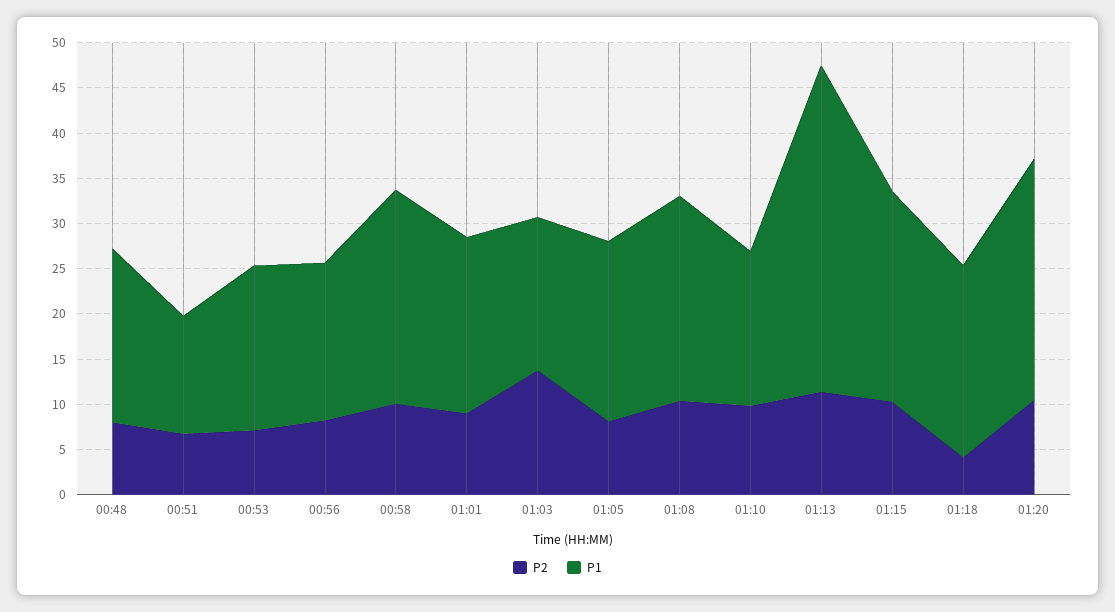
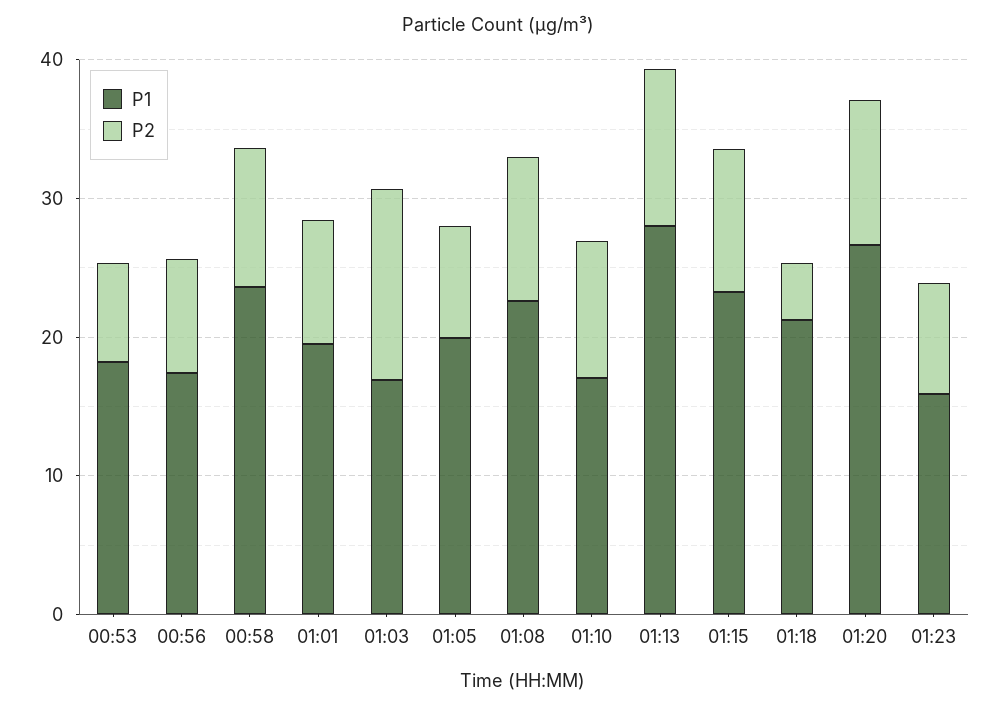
P2, 00:48: 8 -> none
P1, 00:48: 19 -> none
P2, 00:51: 7 -> none
P1, 00:51: 13 -> none
P1, 01:13: 36 -> 28
P1, 01:23: none -> 16
P2, 01:23: none -> 8

